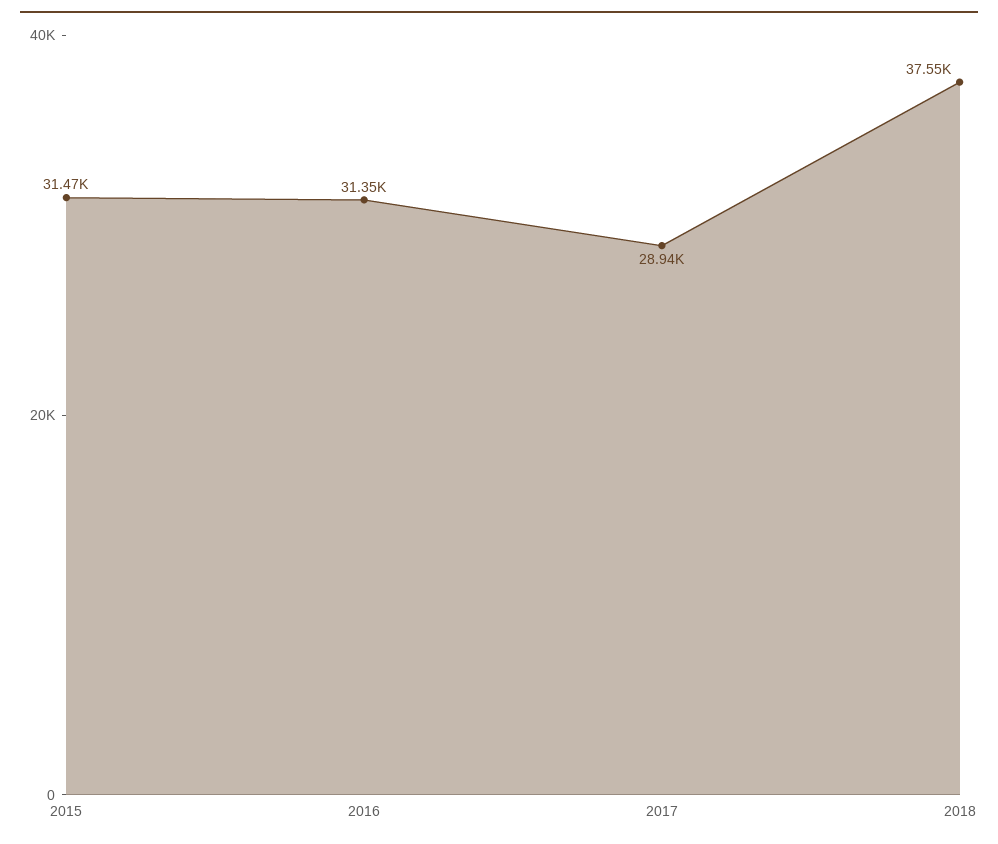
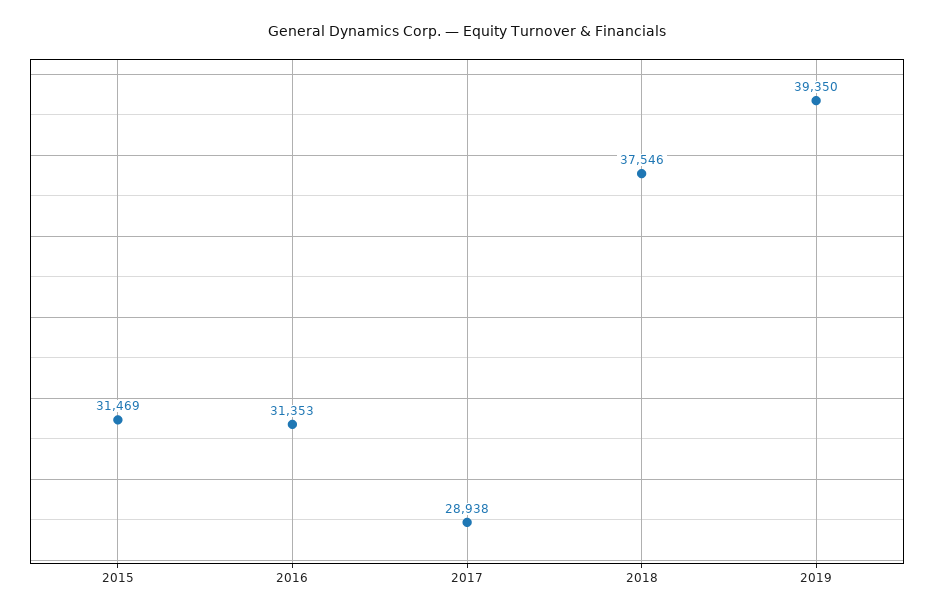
2019: none -> 39350

